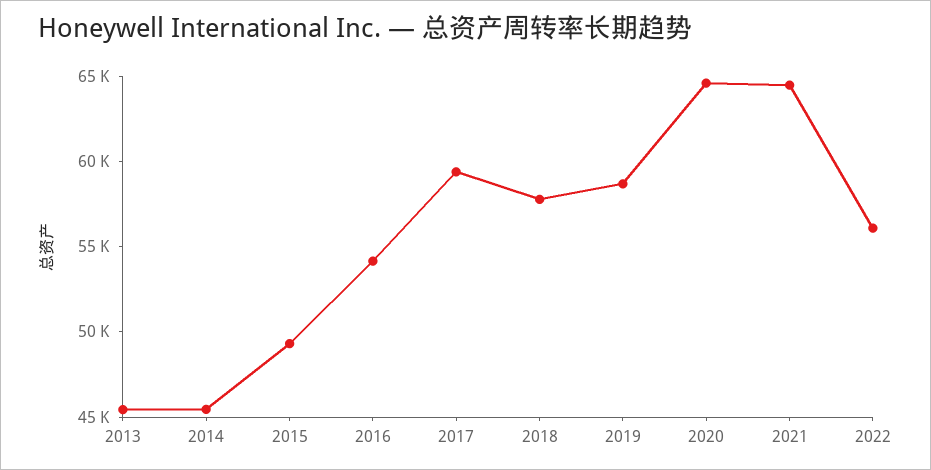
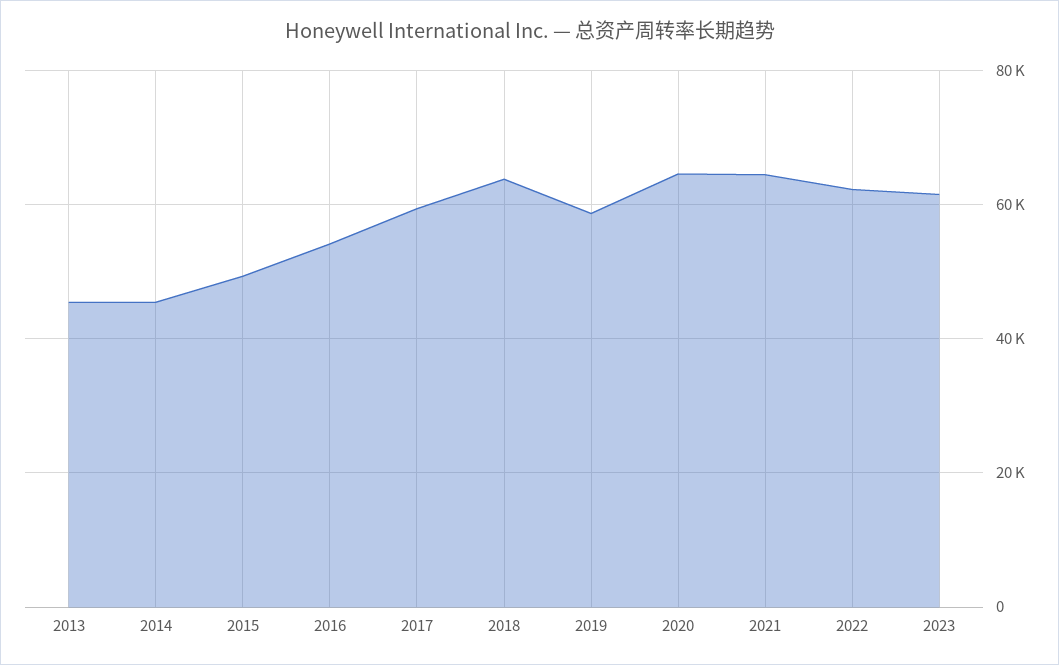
2018: 58000 -> 64000
2022: 56000 -> 62000
2023: none -> 62000

